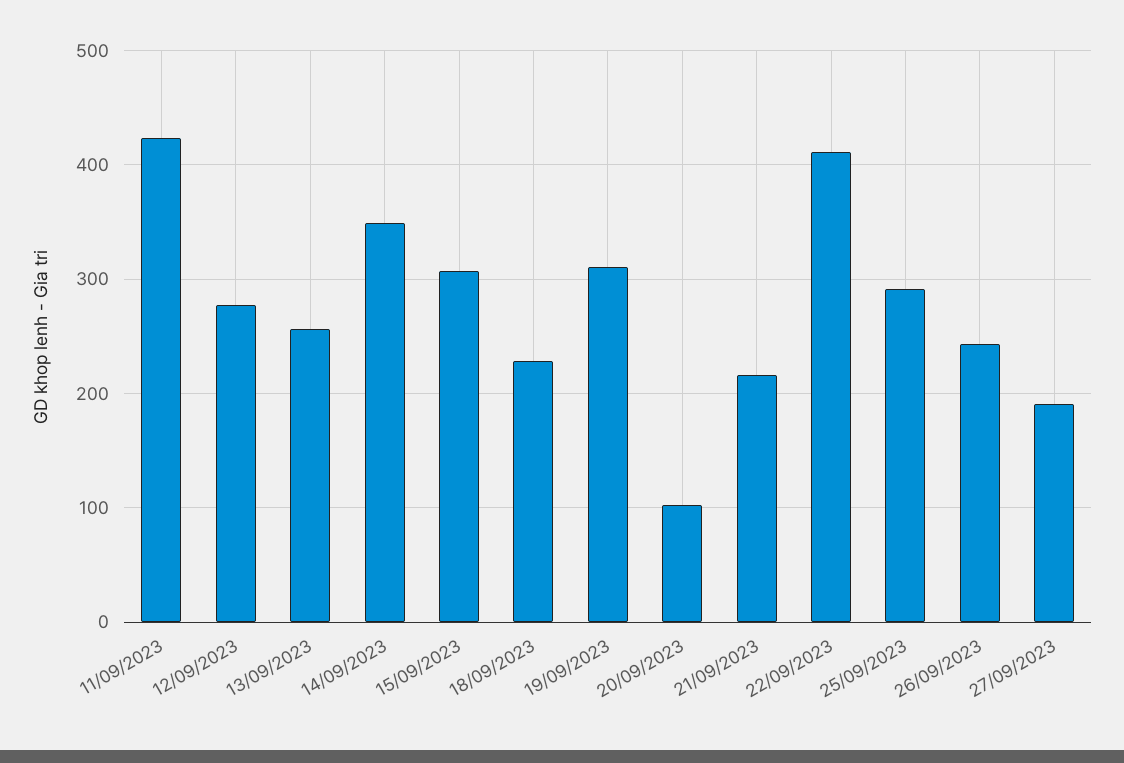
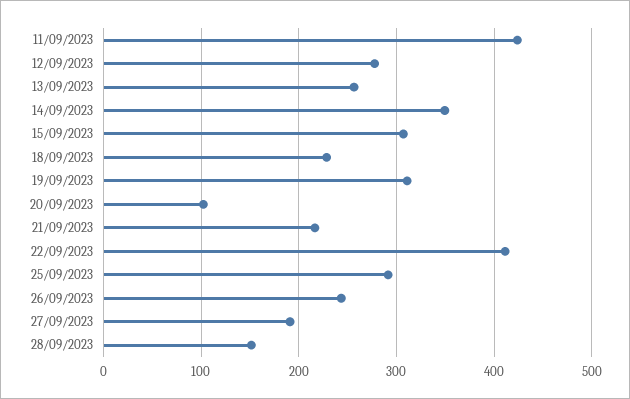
28/09/2023: none -> 150

